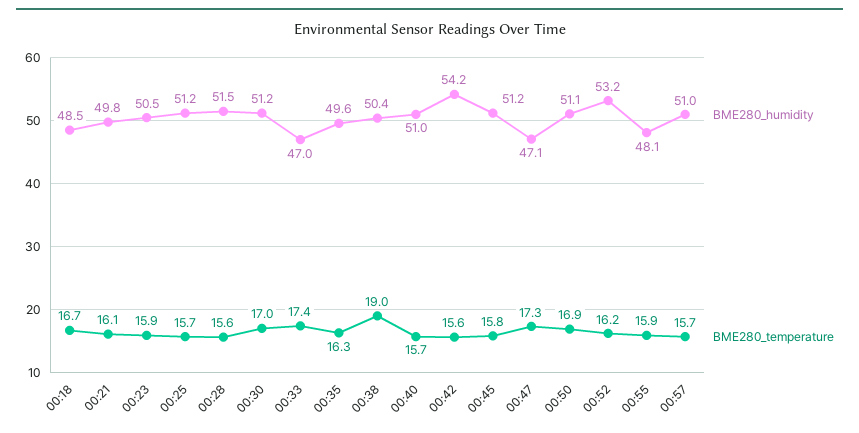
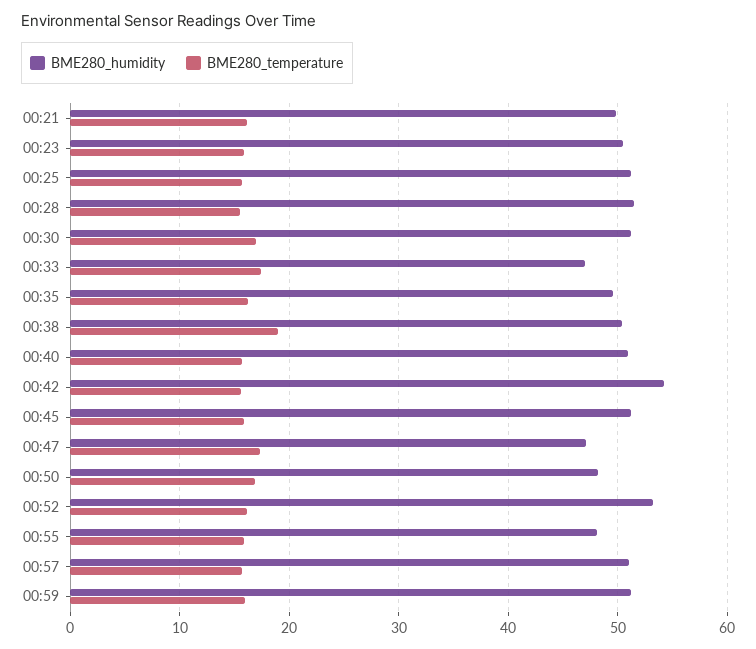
BME280_humidity, 00:18: 48.5 -> none
BME280_temperature, 00:18: 16.7 -> none
BME280_humidity, 00:50: 51.1 -> 48
BME280_humidity, 00:59: none -> 51
BME280_temperature, 00:59: none -> 16

